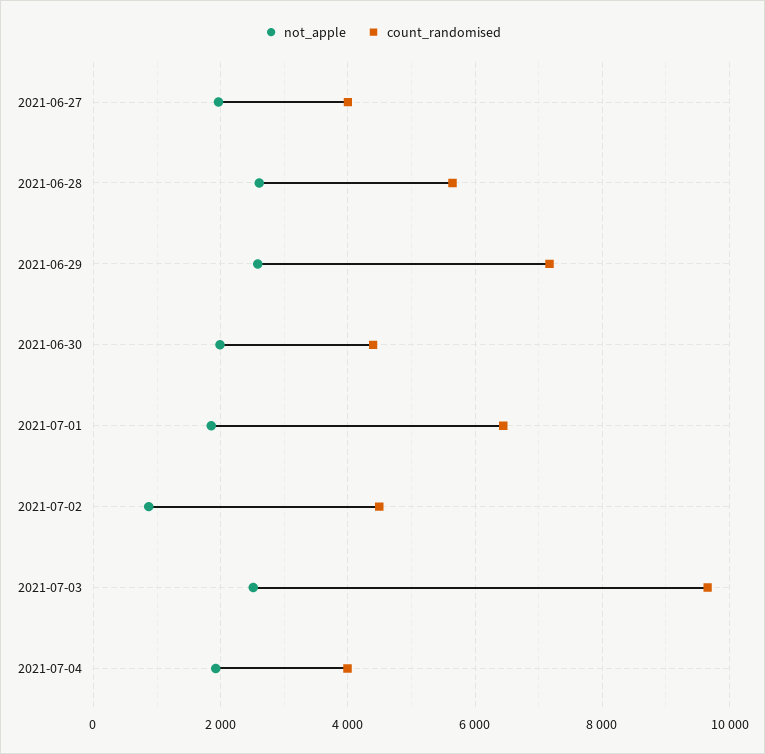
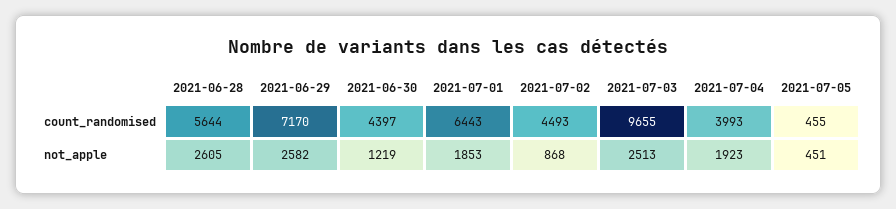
not_apple, 2021-06-27: 2000 -> none
count_randomised, 2021-06-27: 4000 -> none
not_apple, 2021-06-30: 2000 -> 1219
count_randomised, 2021-07-05: none -> 455
not_apple, 2021-07-05: none -> 451

